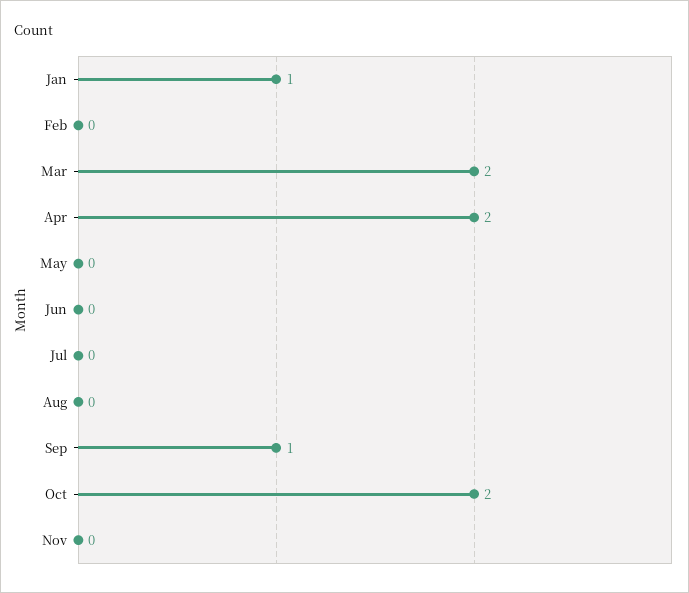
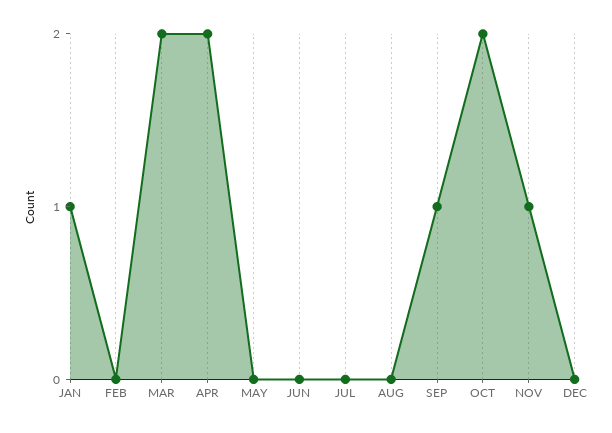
Nov: 0 -> 1
DEC: none -> 0

